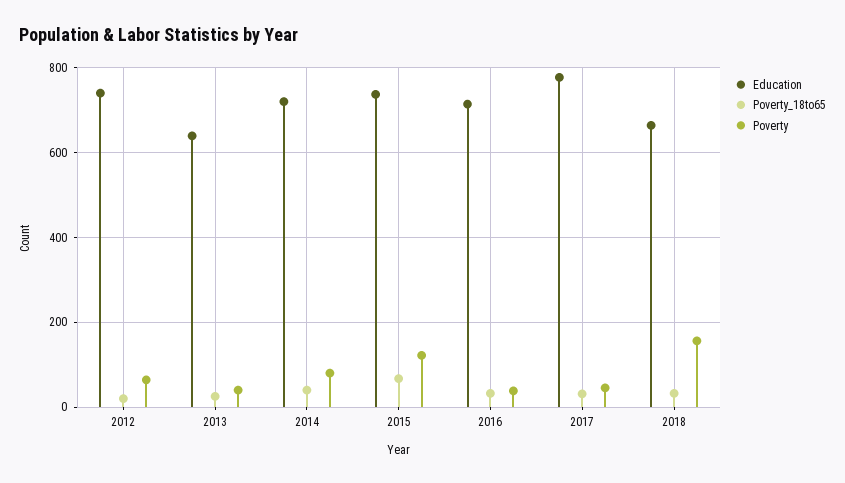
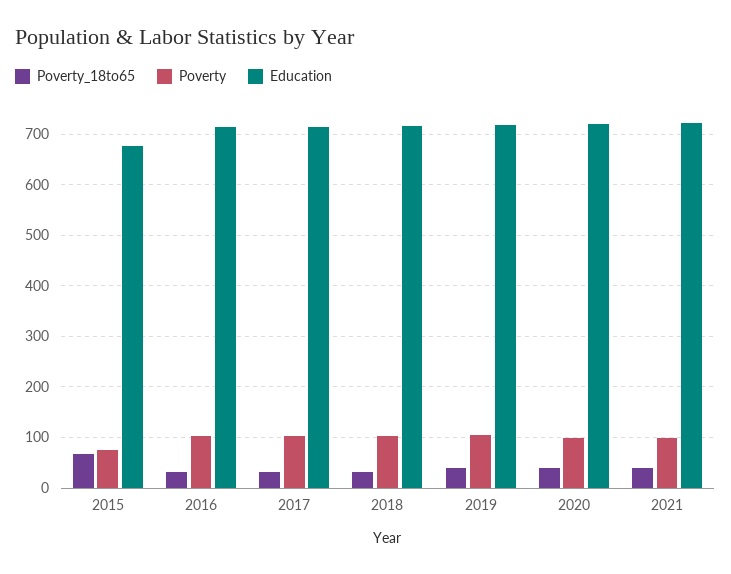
Education, 2012: 740 -> none
Poverty_18to65, 2012: 20 -> none
Poverty, 2012: 60 -> none
Education, 2013: 640 -> none
Poverty_18to65, 2013: 20 -> none
Poverty, 2013: 40 -> none
Education, 2014: 720 -> none
Poverty_18to65, 2014: 40 -> none
Poverty, 2014: 80 -> none
Education, 2015: 740 -> 680
Poverty, 2015: 120 -> 80
Poverty, 2016: 40 -> 100
Education, 2017: 780 -> 720
Poverty, 2017: 40 -> 100
Education, 2018: 660 -> 720
Poverty, 2018: 160 -> 100
Poverty_18to65, 2019: none -> 40
Poverty, 2019: none -> 100
Education, 2019: none -> 720
Poverty_18to65, 2020: none -> 40
Poverty, 2020: none -> 100
Education, 2020: none -> 720
Poverty_18to65, 2021: none -> 40
Poverty, 2021: none -> 100
Education, 2021: none -> 720

